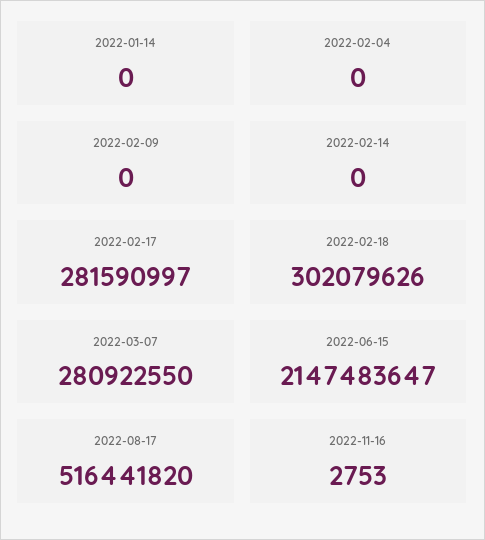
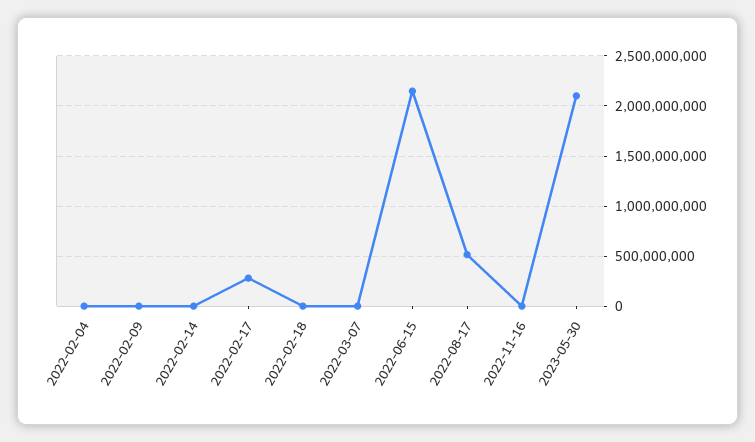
2022-01-14: 0 -> none
2022-02-18: 302079626 -> 0
2022-03-07: 280922550 -> 0
2023-05-30: none -> 2100000000

